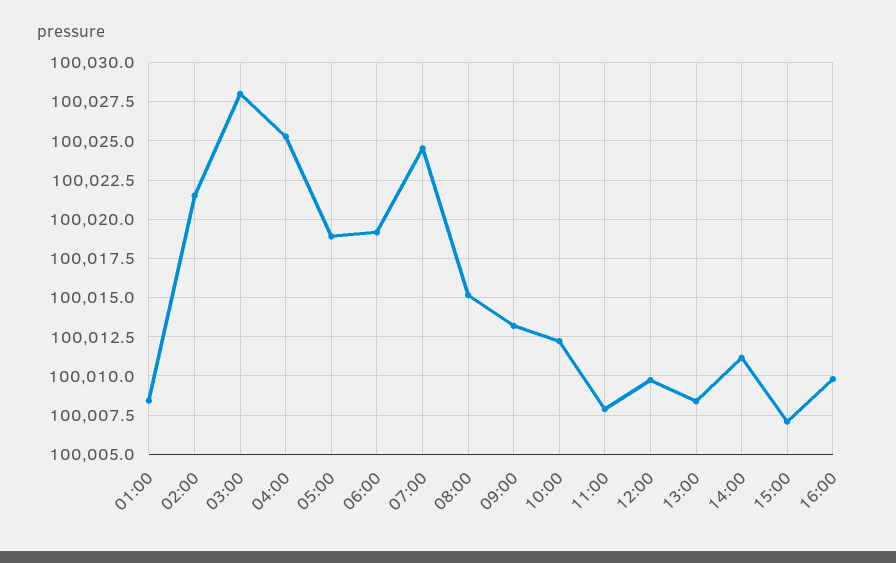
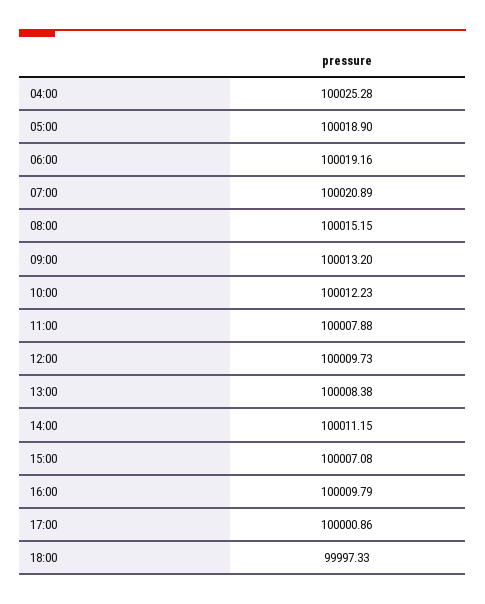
01:00: 100008.5 -> none
02:00: 100021.5 -> none
03:00: 100028 -> none
07:00: 100024.5 -> 100020.89
17:00: none -> 100000.86
18:00: none -> 99997.33

